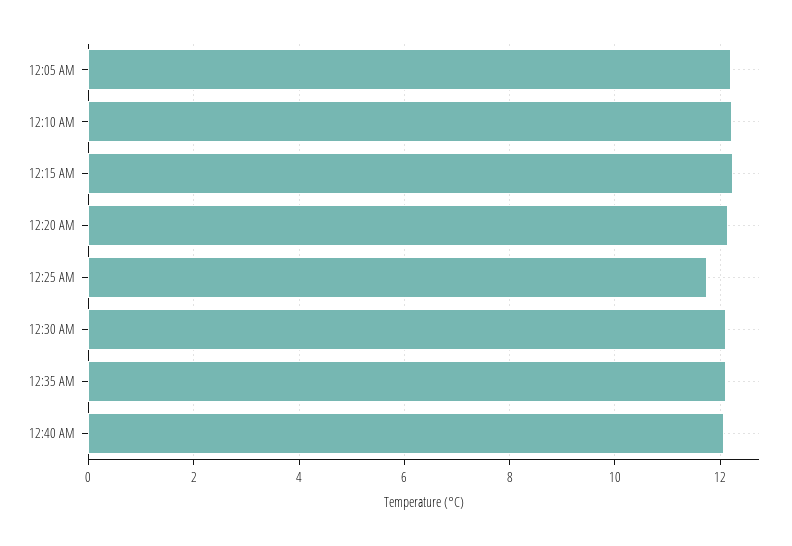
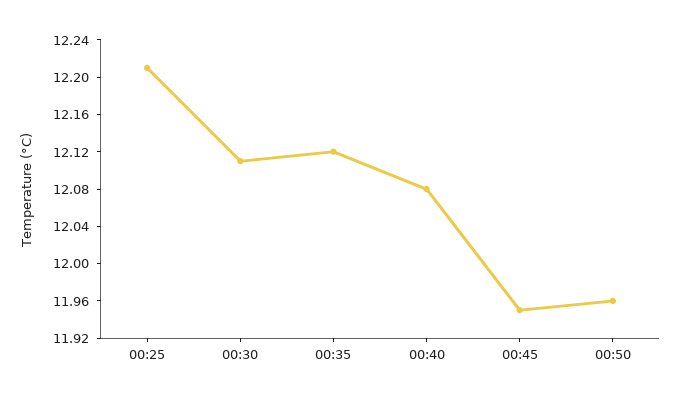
12:05 AM: 12.2 -> none
12:10 AM: 12.2 -> none
12:15 AM: 12.2 -> none
12:20 AM: 12.2 -> none
12:25 AM: 11.8 -> 12.21
00:45: none -> 11.95
00:50: none -> 11.96

